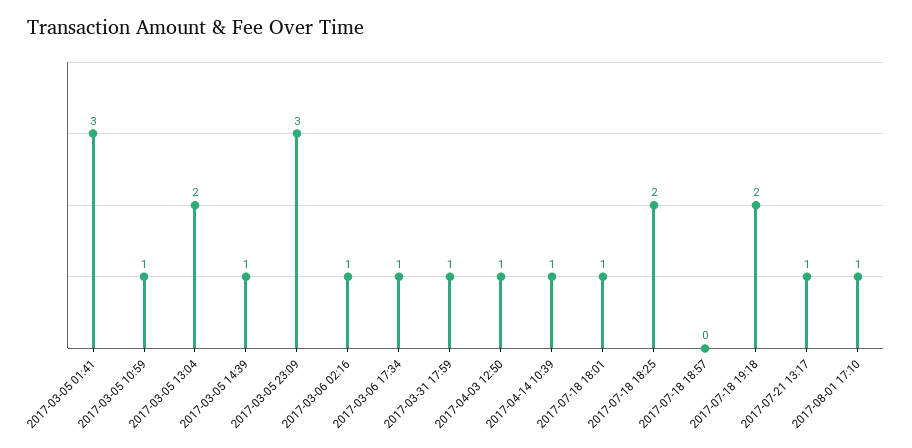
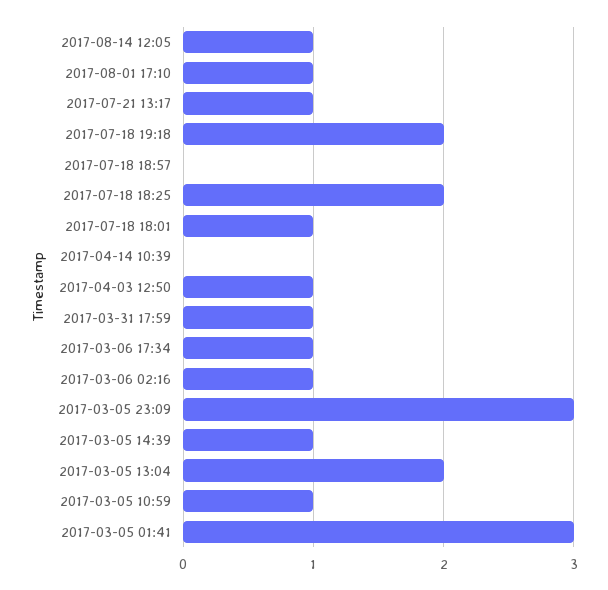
2017-04-14 10:39: 1 -> 0
2017-08-14 12:05: none -> 1

